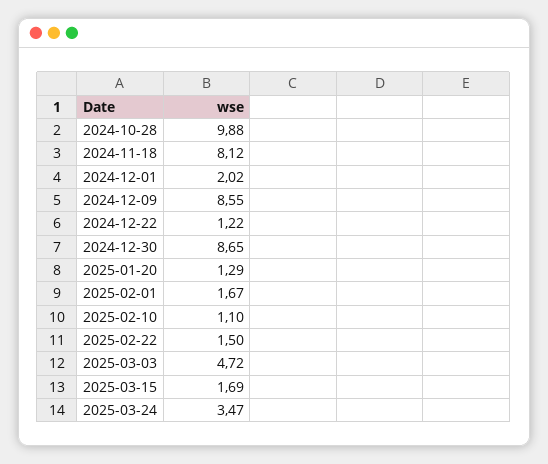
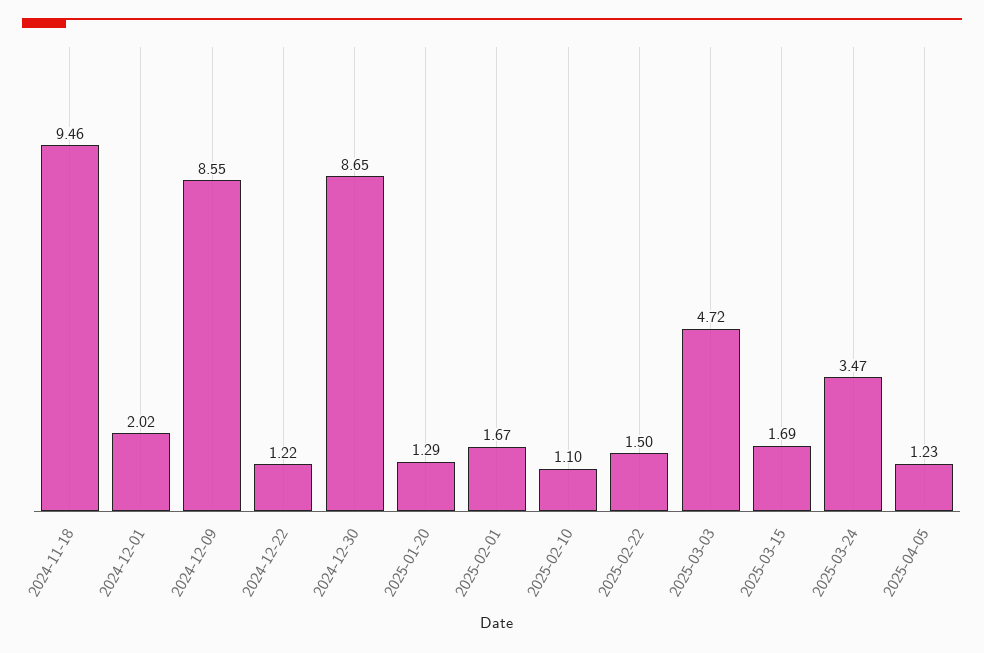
2024-10-28: 9.88 -> none
2024-11-18: 8.12 -> 9.46
2025-04-05: none -> 1.23

